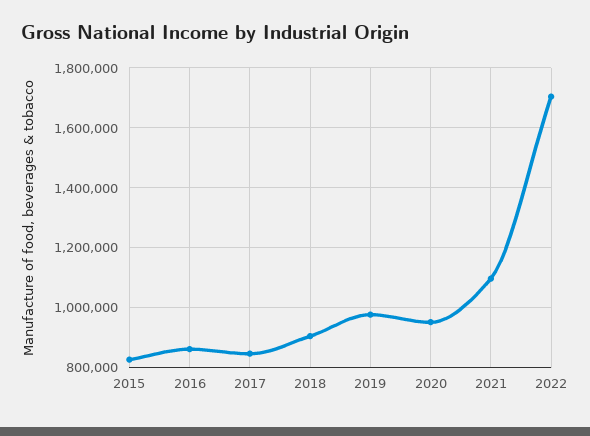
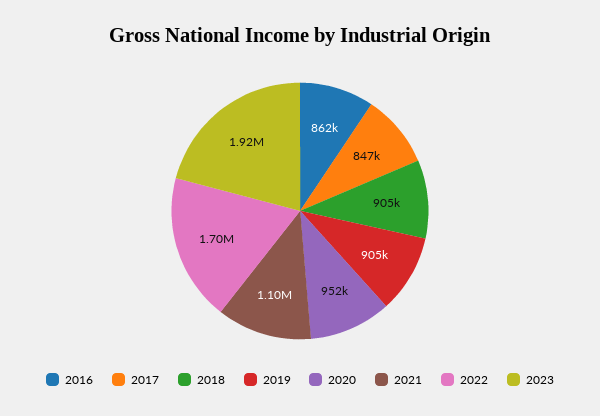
2015: 825000 -> none
2019: 975000 -> 905000
2023: none -> 1920000

